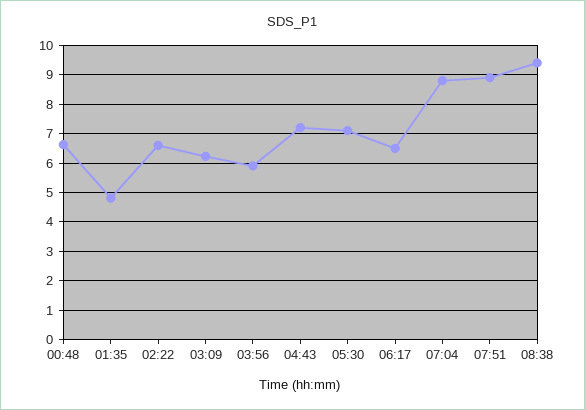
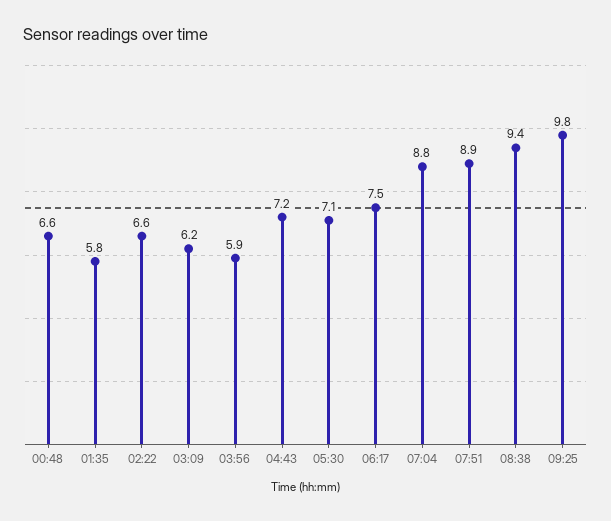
01:35: 4.75 -> 5.8
06:17: 6.5 -> 7.5
09:25: none -> 9.8

